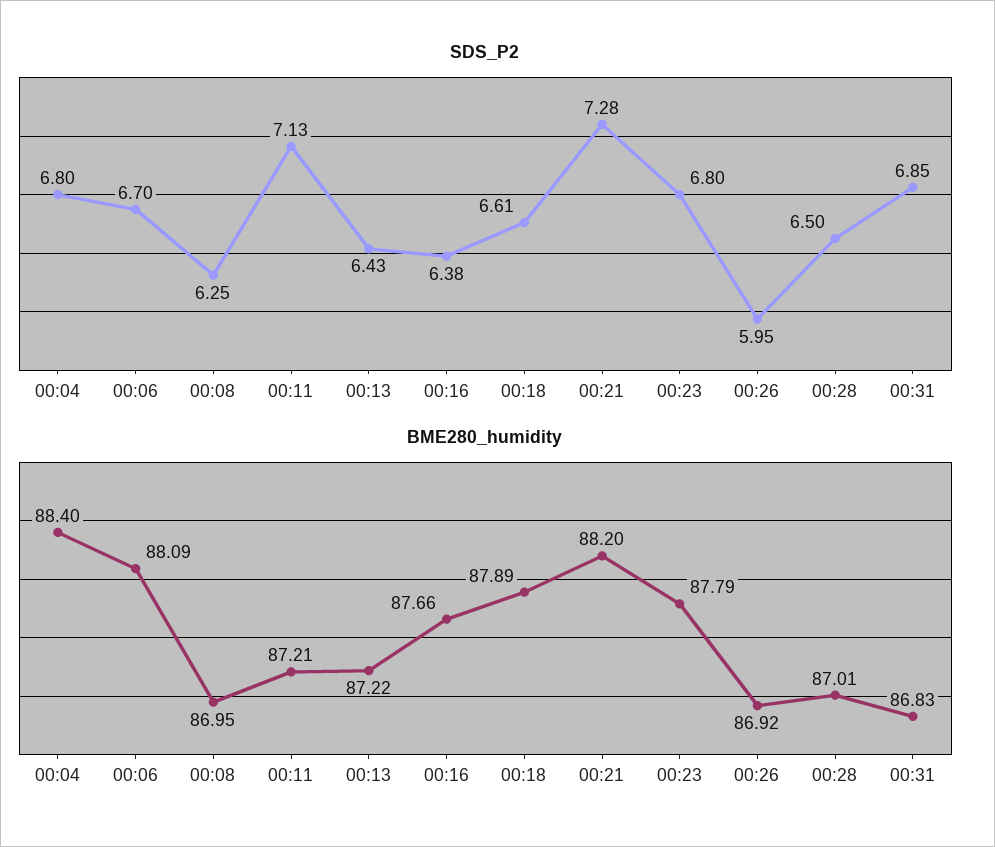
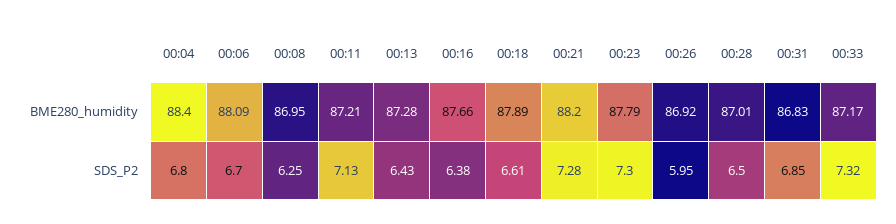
SDS_P2, 00:23: 6.8 -> 7.3
BME280_humidity, 00:13: 87.22 -> 87.28
BME280_humidity, 00:33: none -> 87.17
SDS_P2, 00:33: none -> 7.32

